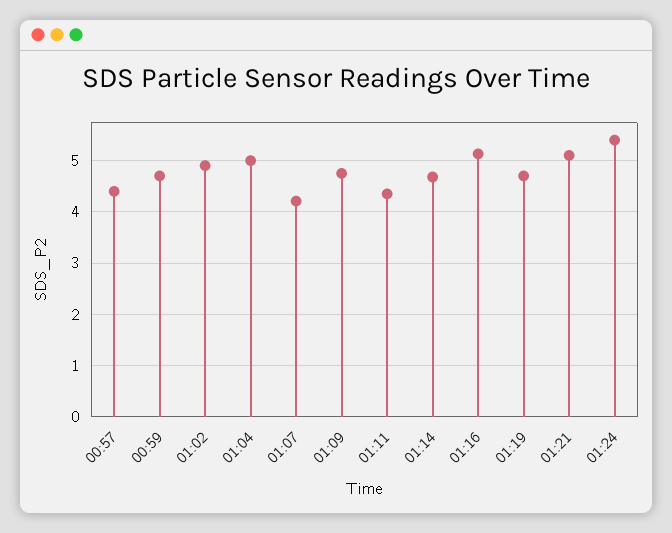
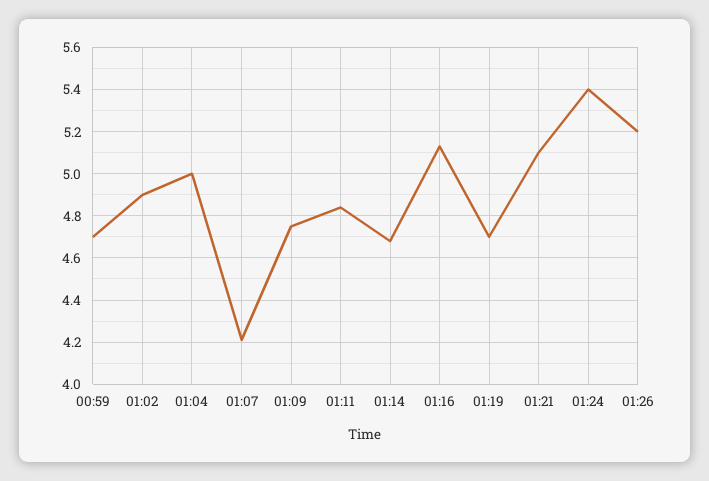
00:57: 4.4 -> none
01:11: 4.4 -> 4.85
01:26: none -> 5.2

